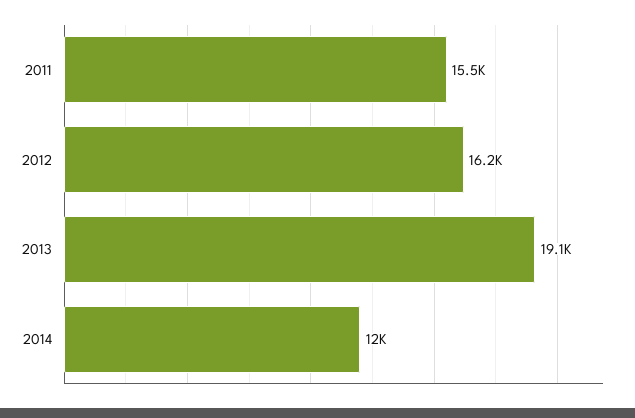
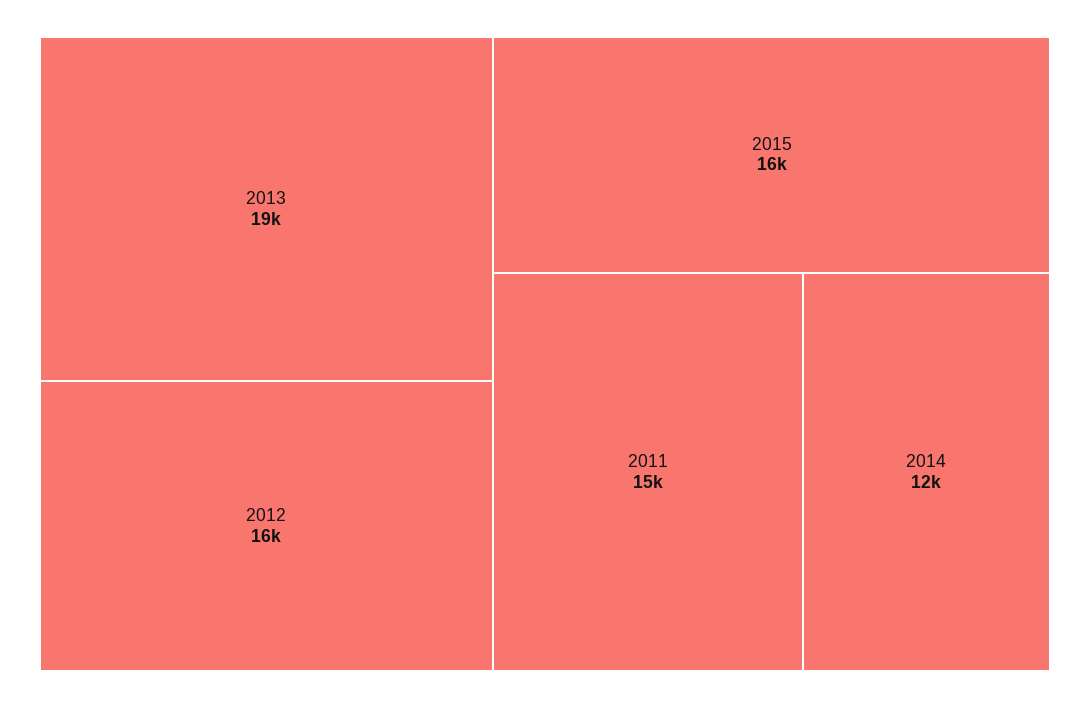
2015: none -> 16000

